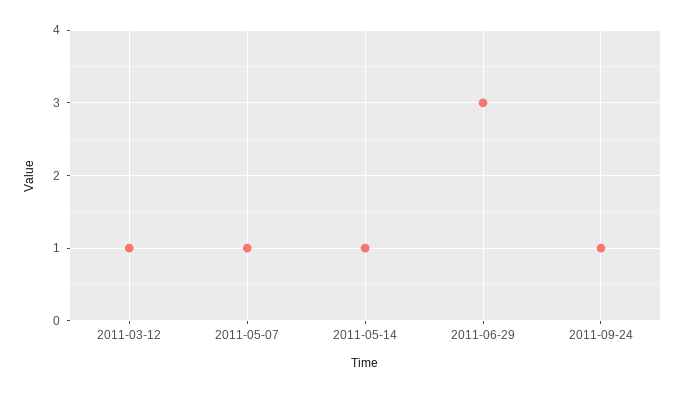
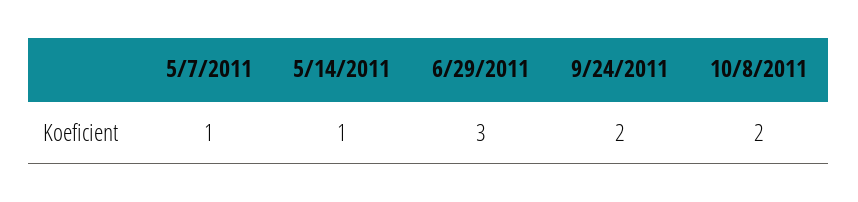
2011-03-12: 1 -> none
2011-09-24: 1 -> 2
10/8/2011: none -> 2

